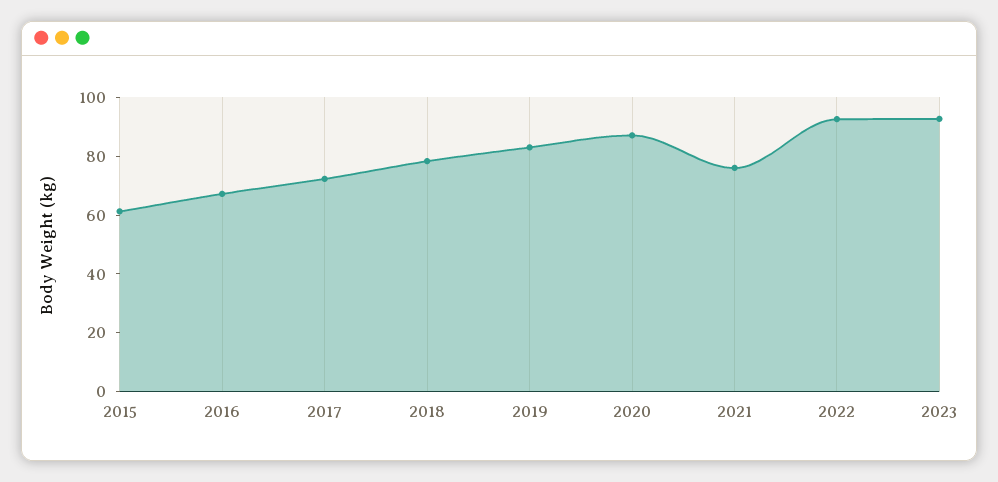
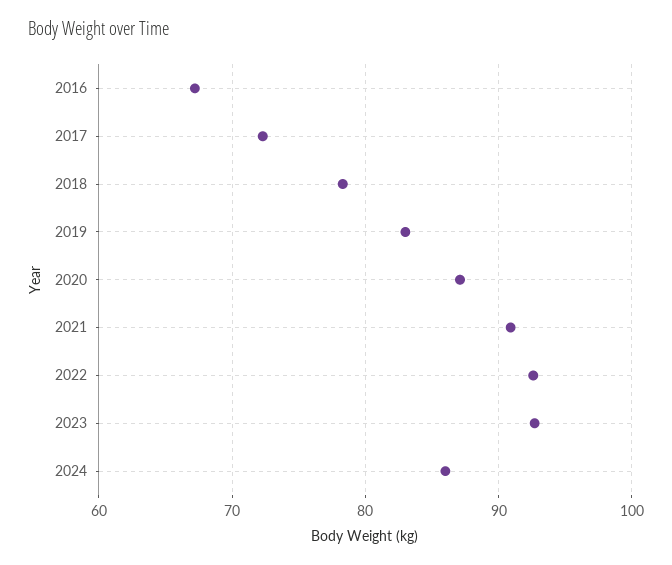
2015: 60 -> none
2021: 75 -> 91
2024: none -> 86

